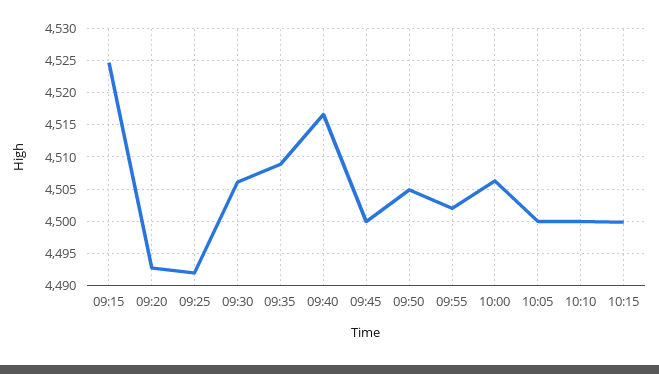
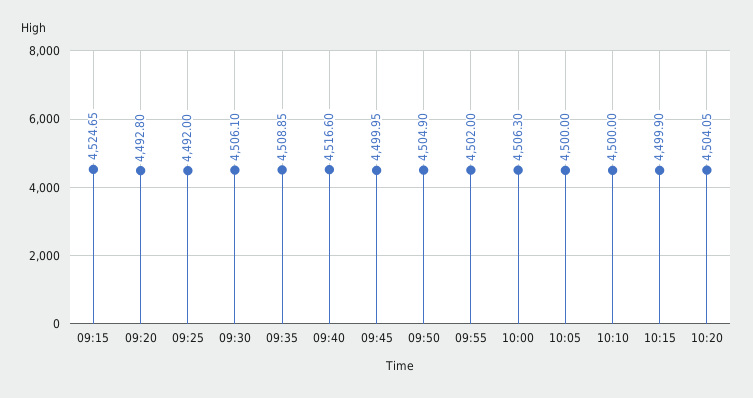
10:20: none -> 4504.05

